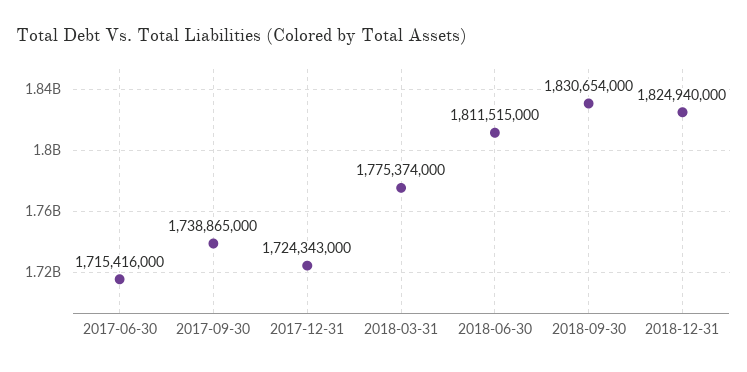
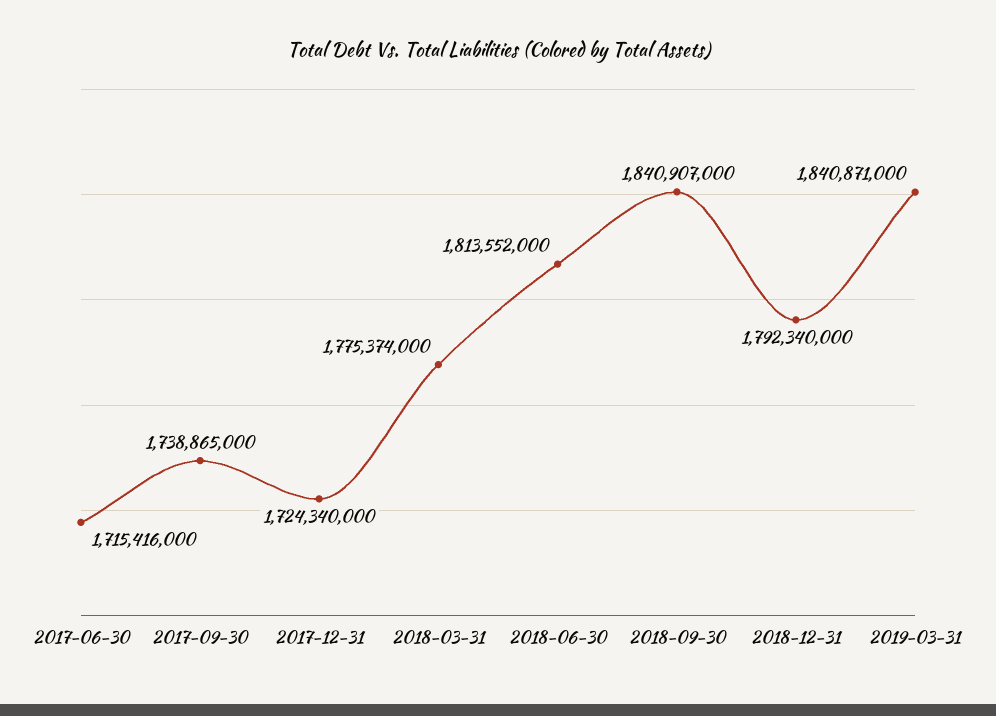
2017-12-31: 1724343000 -> 1724340000
2018-06-30: 1811515000 -> 1813552000
2018-09-30: 1830654000 -> 1840907000
2018-12-31: 1824940000 -> 1792340000
2019-03-31: none -> 1840871000

